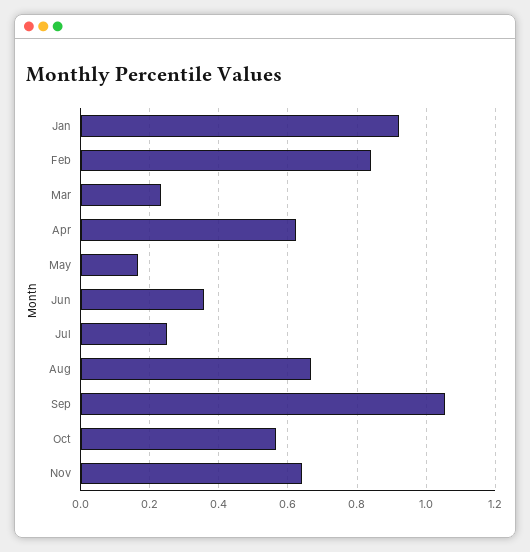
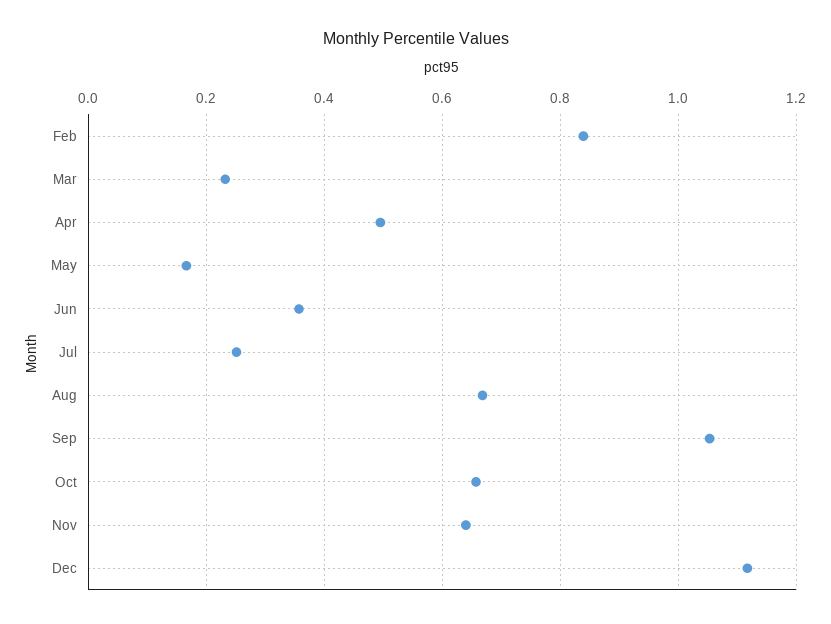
Jan: 0.92 -> none
Apr: 0.62 -> 0.5
Oct: 0.56 -> 0.66
Dec: none -> 1.12

